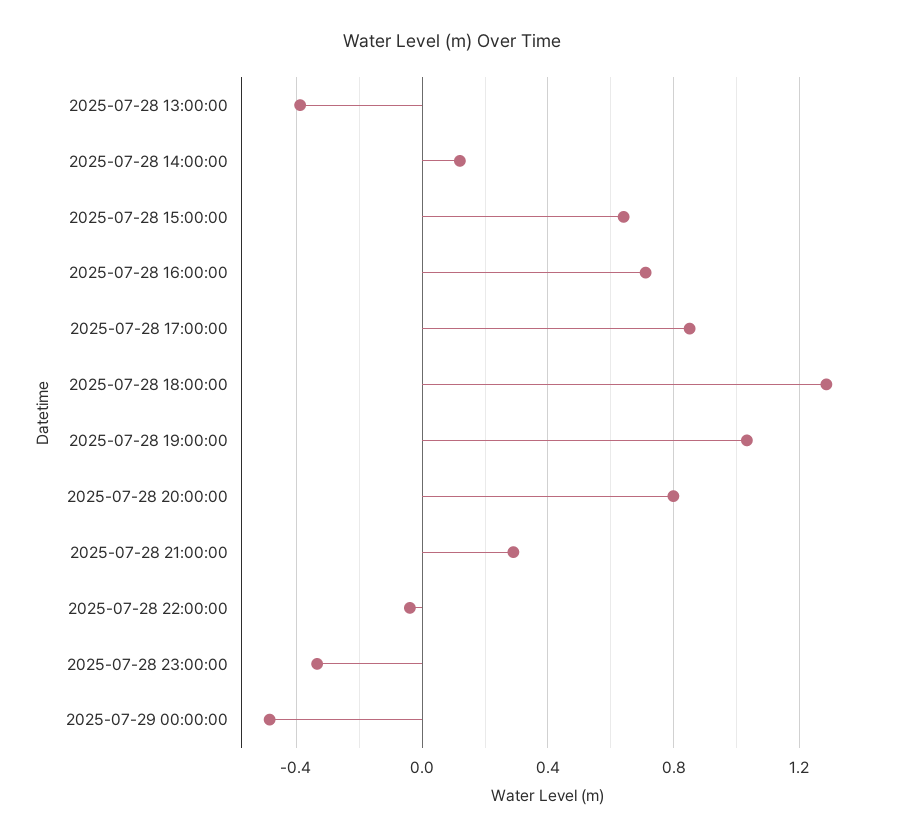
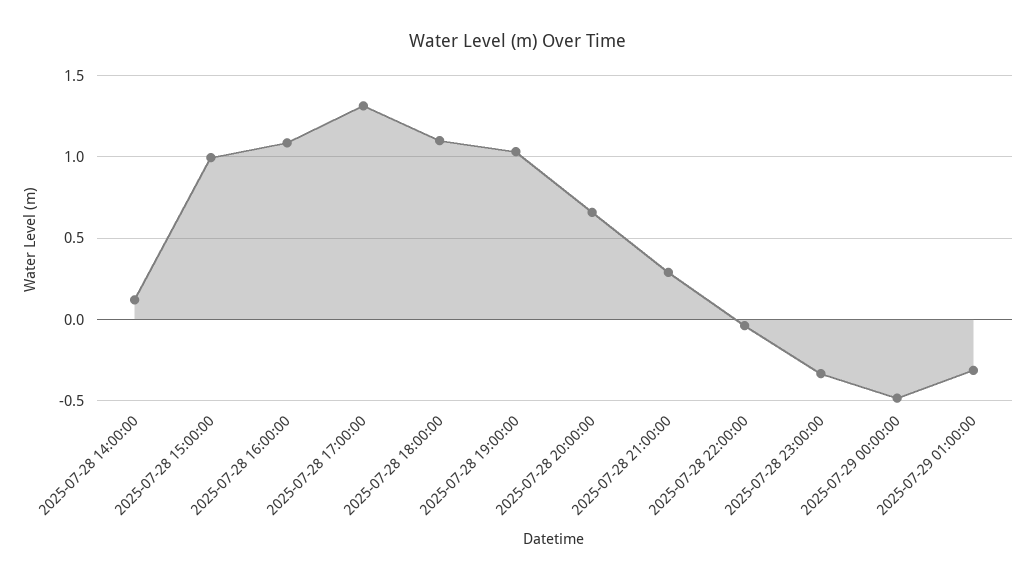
2025-07-28 13:00:00: -0.4 -> none
2025-07-28 15:00:00: 0.65 -> 1
2025-07-28 16:00:00: 0.7 -> 1.1
2025-07-28 17:00:00: 0.85 -> 1.3
2025-07-28 18:00:00: 1.3 -> 1.1
2025-07-28 20:00:00: 0.8 -> 0.65
2025-07-29 01:00:00: none -> -0.3

